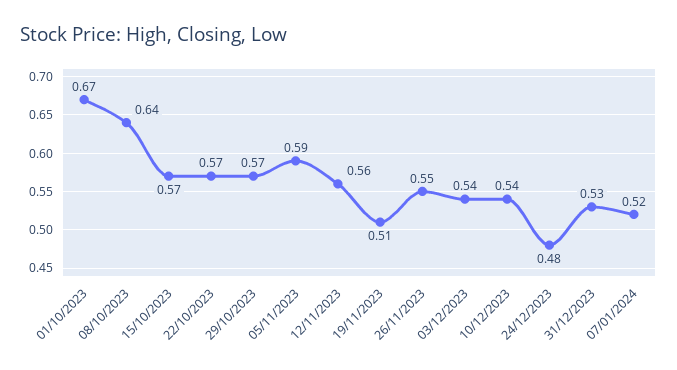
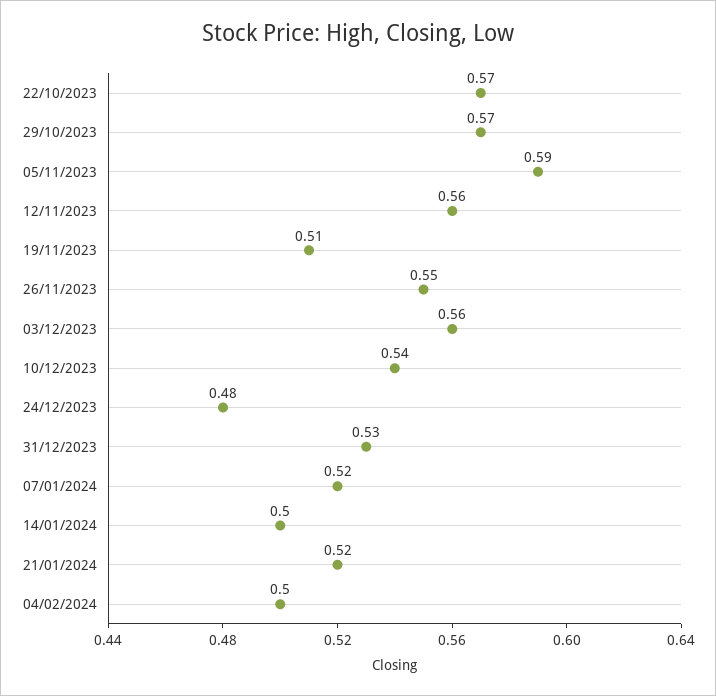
01/10/2023: 0.67 -> none
08/10/2023: 0.64 -> none
15/10/2023: 0.57 -> none
03/12/2023: 0.54 -> 0.56
14/01/2024: none -> 0.5
21/01/2024: none -> 0.52
04/02/2024: none -> 0.5

